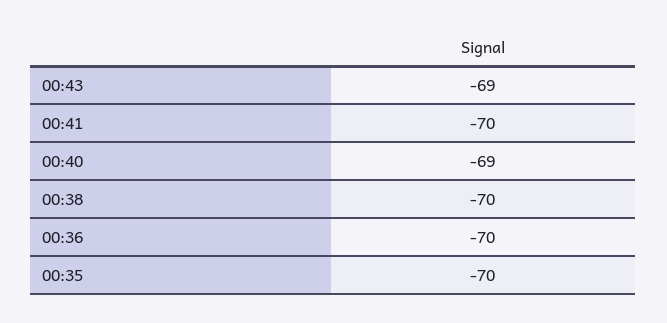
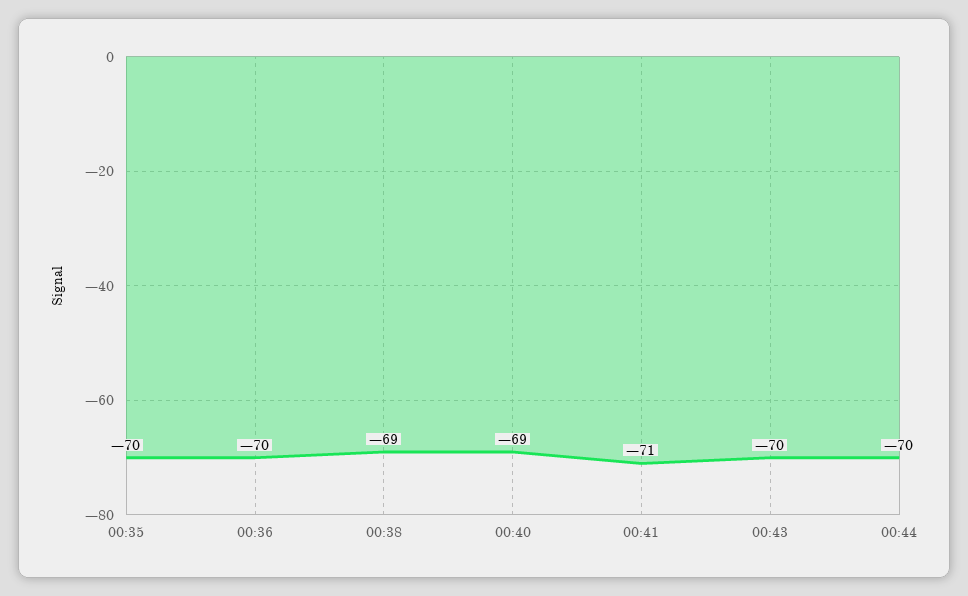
00:43: -69 -> -70
00:41: -70 -> -71
00:38: -70 -> -69
00:44: none -> -70

